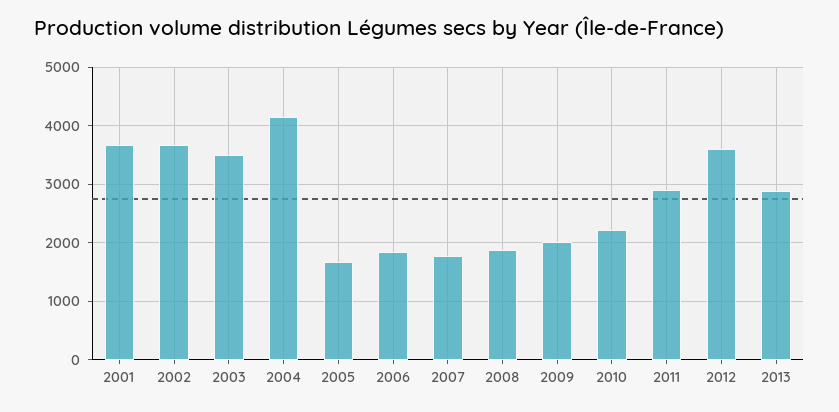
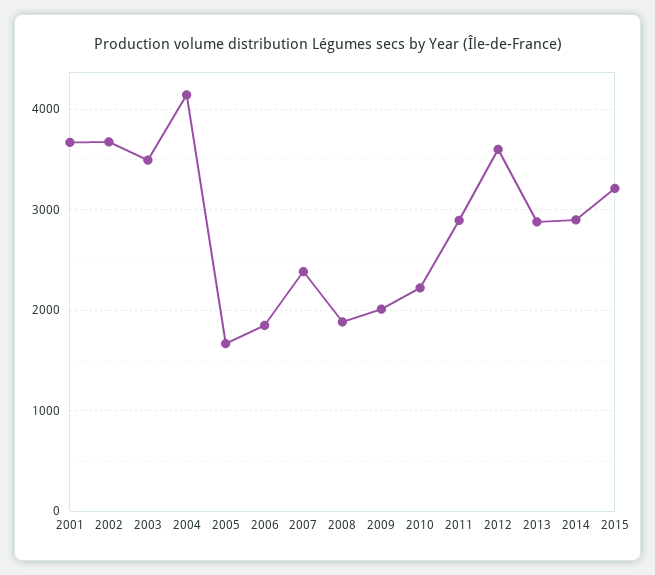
2007: 1800 -> 2400
2014: none -> 2900
2015: none -> 3200

